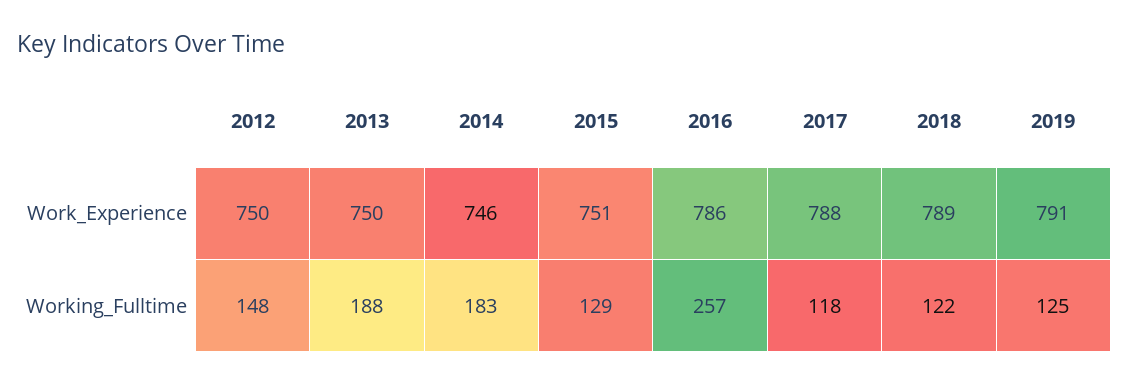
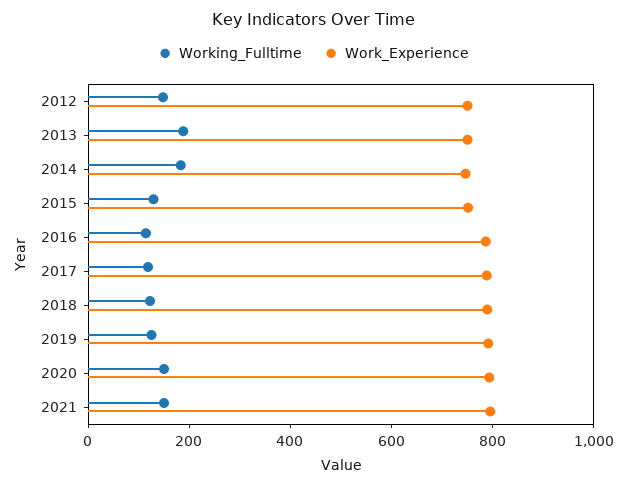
Working_Fulltime, 2016: 257 -> 100
Working_Fulltime, 2020: none -> 150
Work_Experience, 2020: none -> 800
Working_Fulltime, 2021: none -> 150
Work_Experience, 2021: none -> 800

